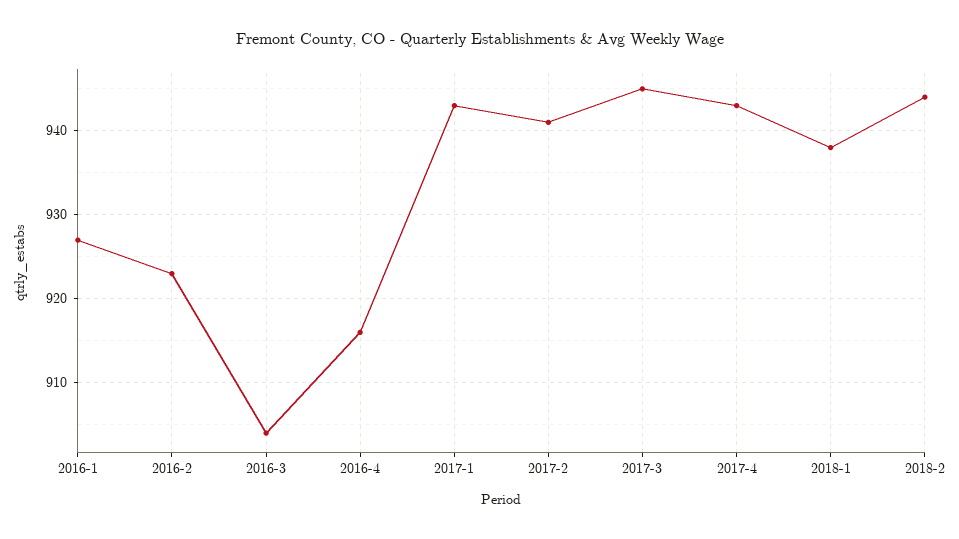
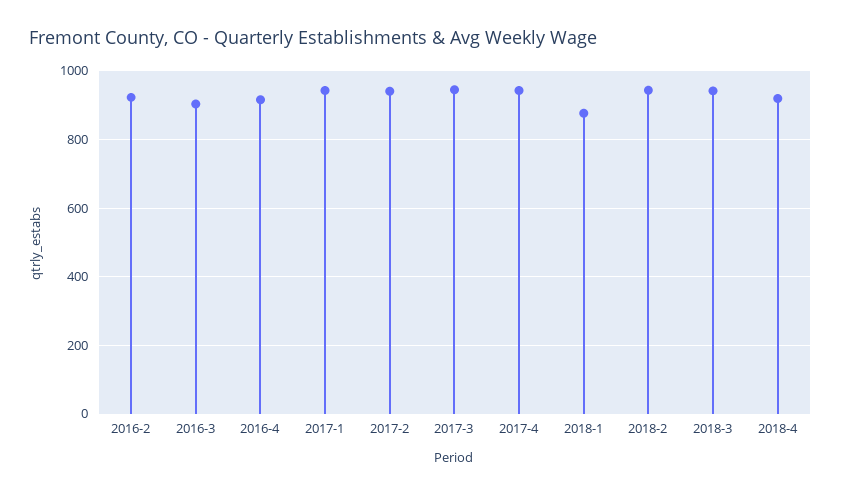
2016-1: 927 -> none
2018-1: 938 -> 880
2018-3: none -> 940
2018-4: none -> 920

